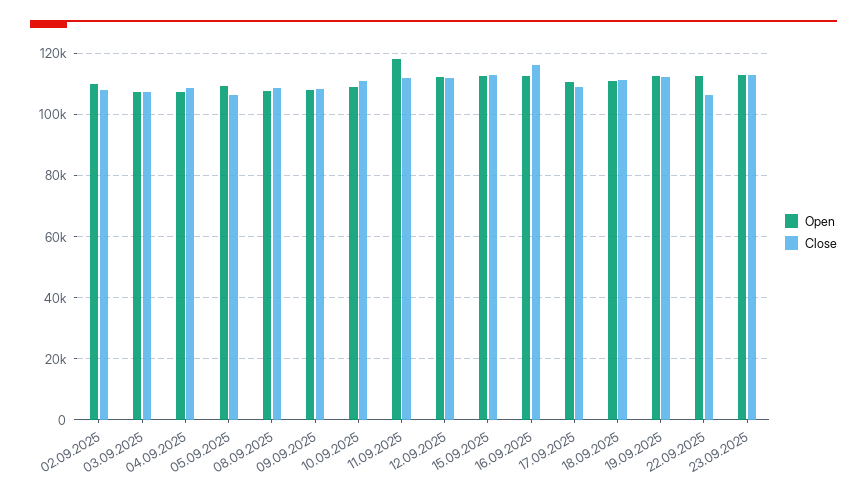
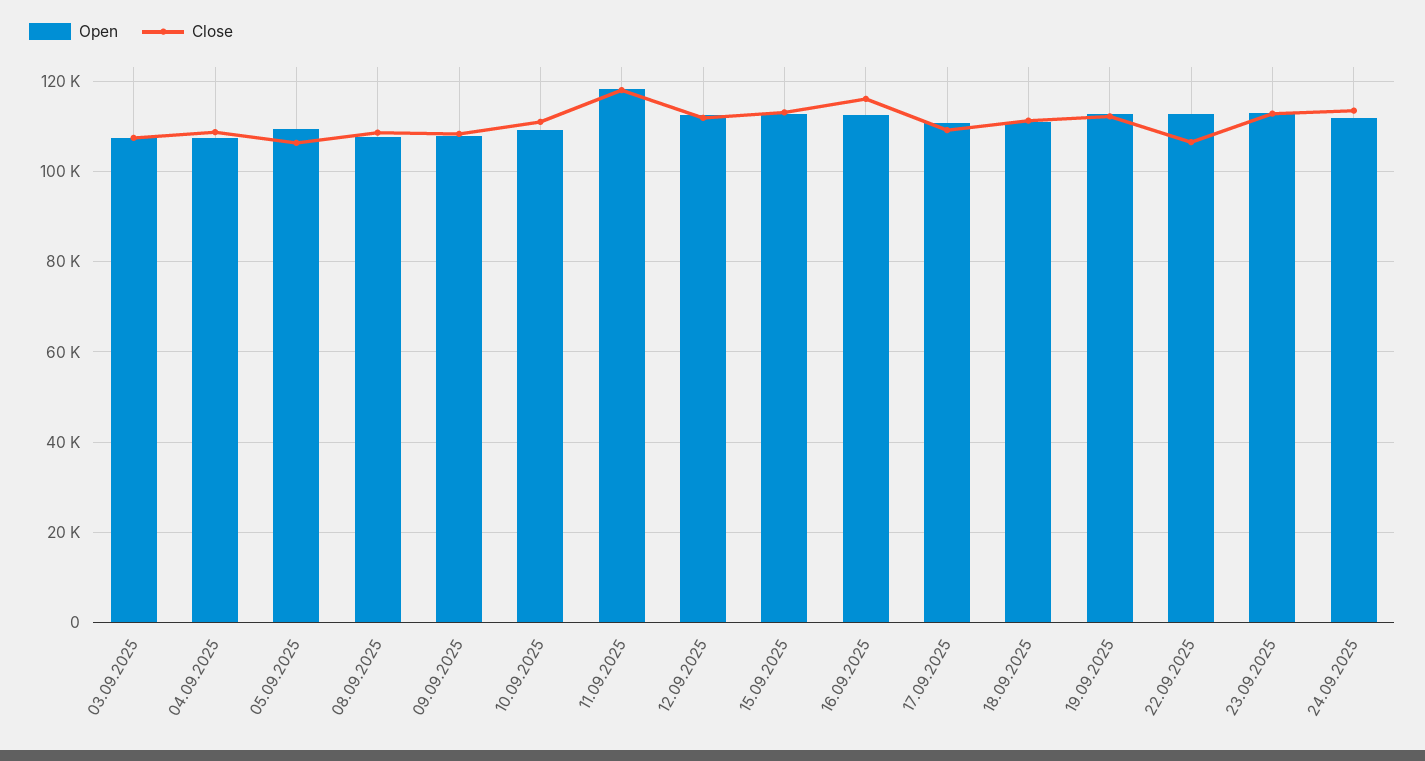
Open, 02.09.2025: 110000 -> none
Close, 02.09.2025: 108000 -> none
Close, 11.09.2025: 112000 -> 118000
Open, 24.09.2025: none -> 112000
Close, 24.09.2025: none -> 114000

